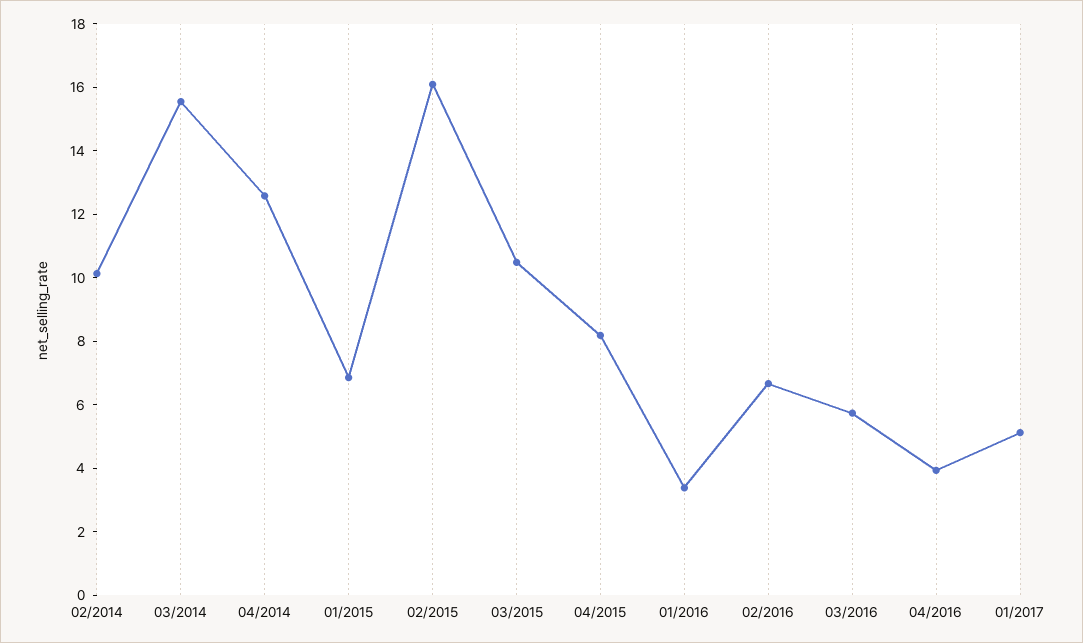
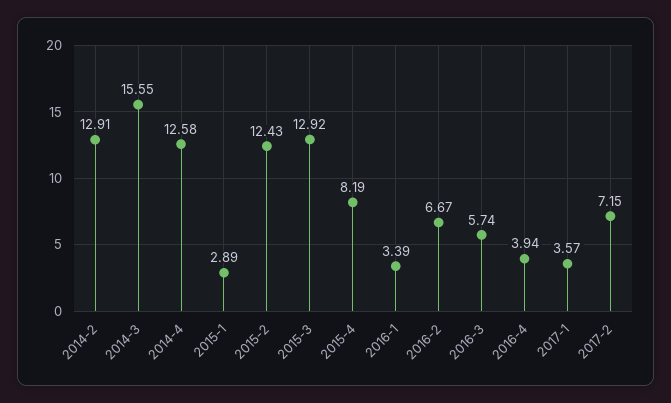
02/2014: 10 -> 12.91
01/2015: 7 -> 2.89
02/2015: 16 -> 12.43
03/2015: 10.5 -> 12.92
01/2017: 5 -> 3.57
2017-2: none -> 7.15

